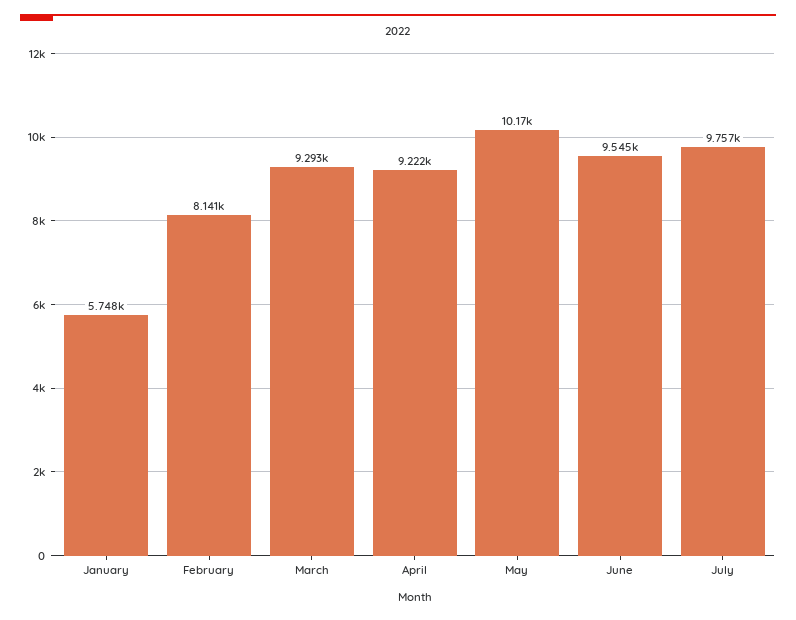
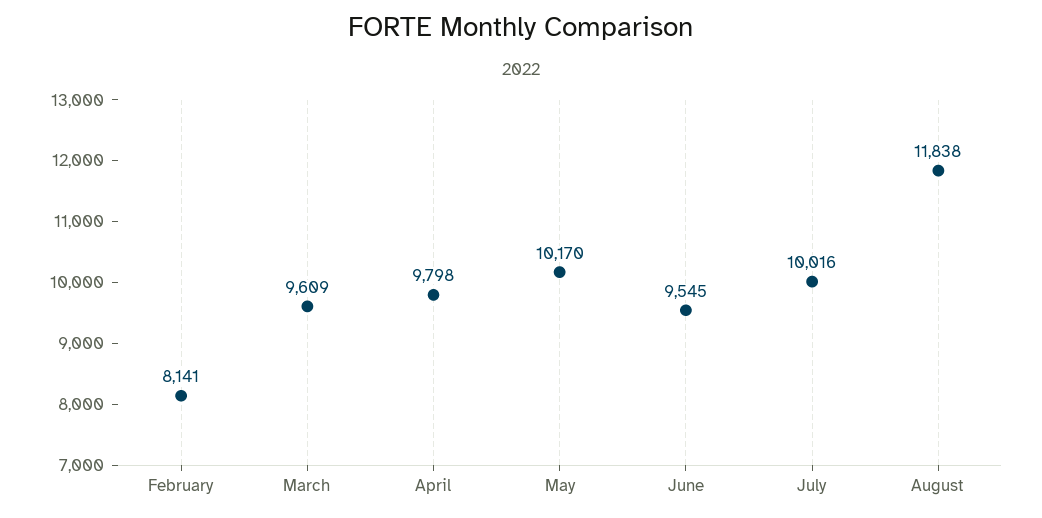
January: 5748 -> none
March: 9293 -> 9609
April: 9222 -> 9798
July: 9757 -> 10016
August: none -> 11838

